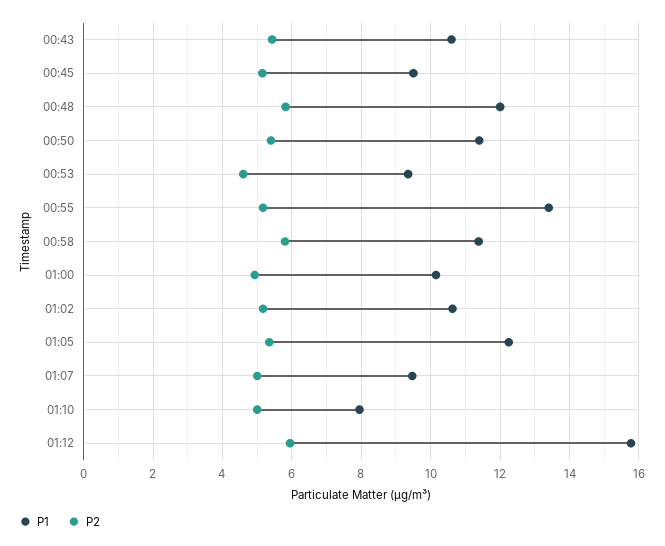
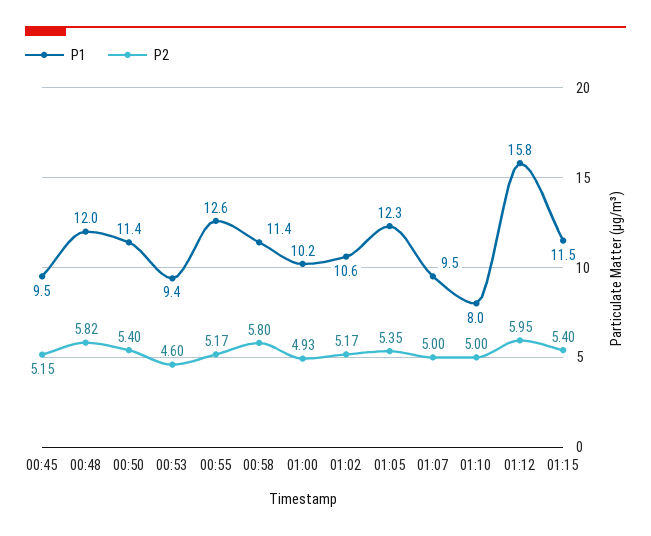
P1, 00:43: 10.6 -> none
P2, 00:43: 5.4 -> none
P1, 00:55: 13.4 -> 12.6
P1, 01:15: none -> 11.5
P2, 01:15: none -> 5.4

